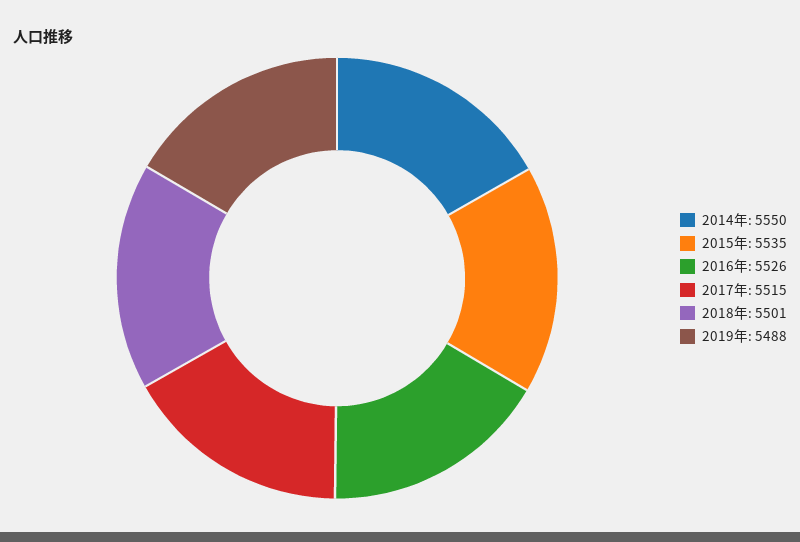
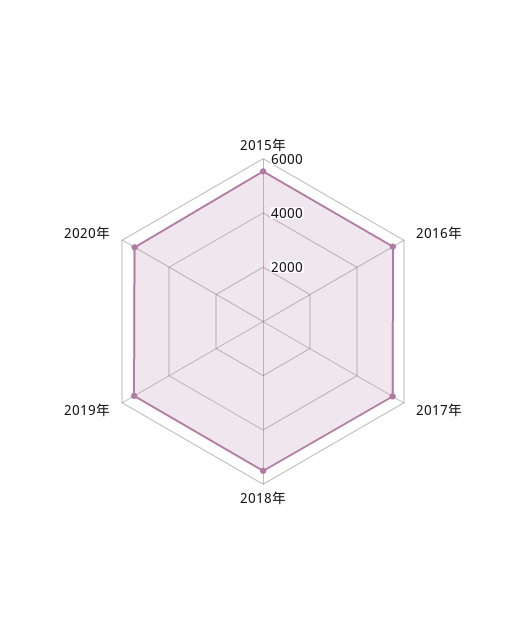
2014年: 5550 -> none
2020年: none -> 5500

